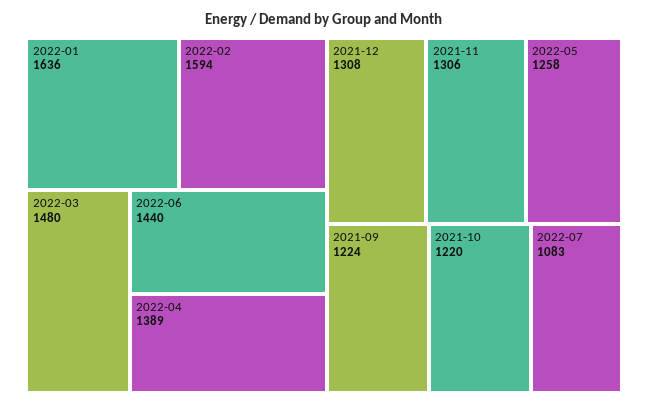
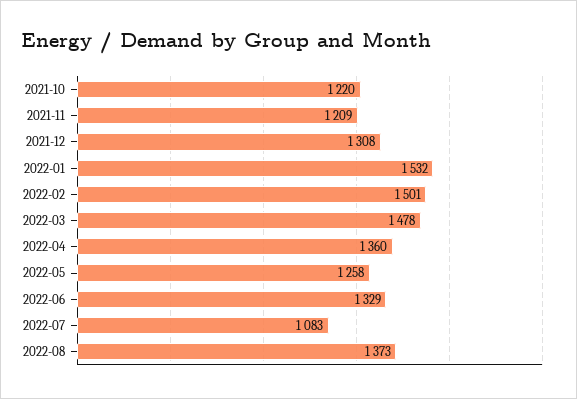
2022-01: 1636 -> 1532
2022-02: 1594 -> 1501
2022-03: 1480 -> 1478
2022-06: 1440 -> 1329
2022-04: 1389 -> 1360
2021-11: 1306 -> 1209
2021-09: 1224 -> none
2022-08: none -> 1373

